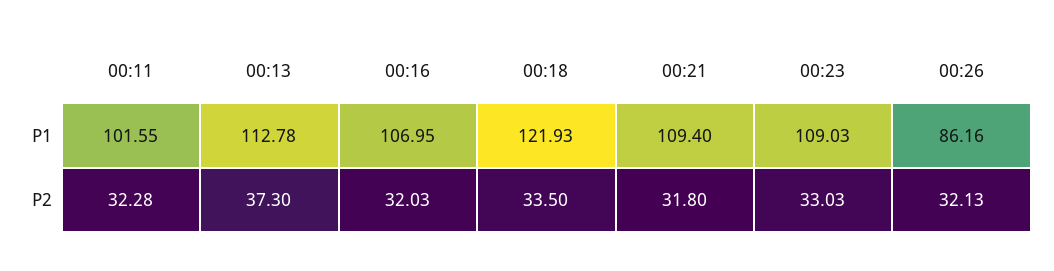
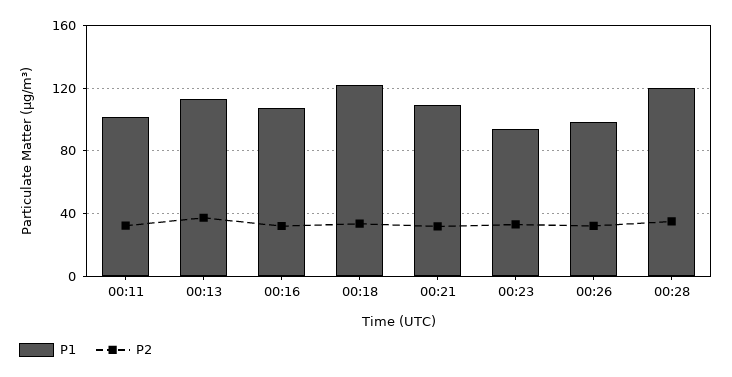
P1, 00:23: 109.03 -> 95
P1, 00:26: 86.16 -> 100
P1, 00:28: none -> 120
P2, 00:28: none -> 35

